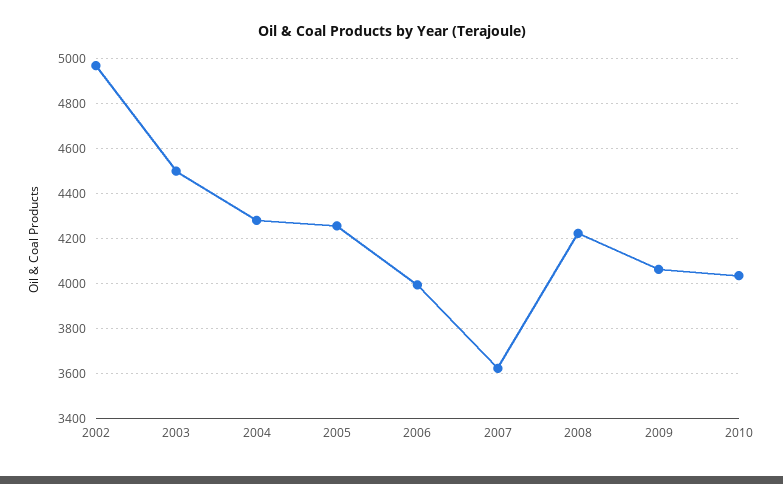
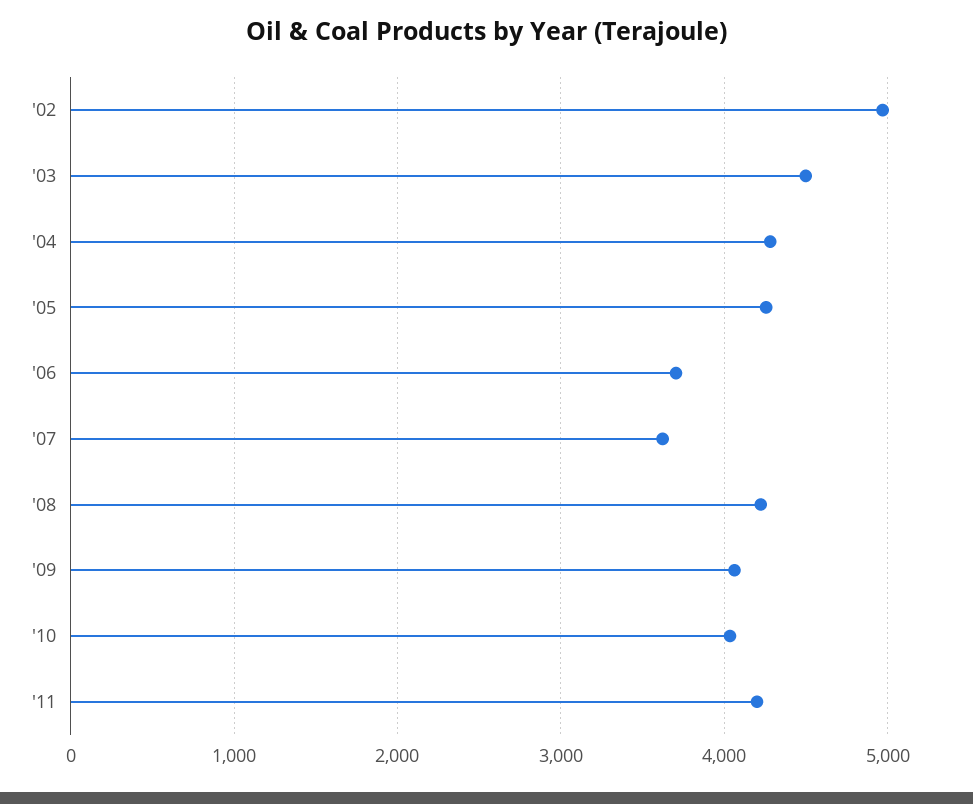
2006: 4000 -> 3700
'11: none -> 4200

